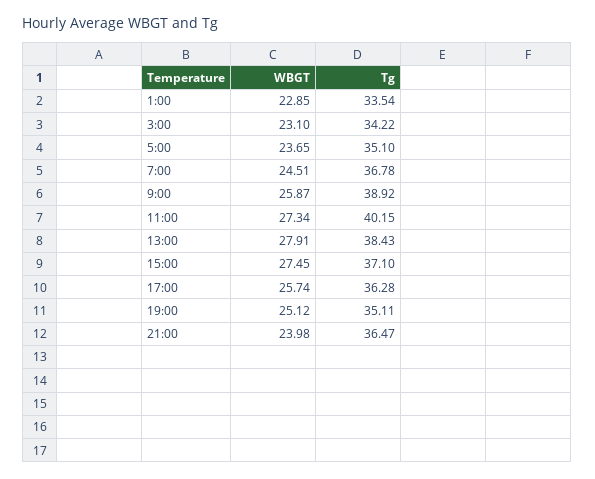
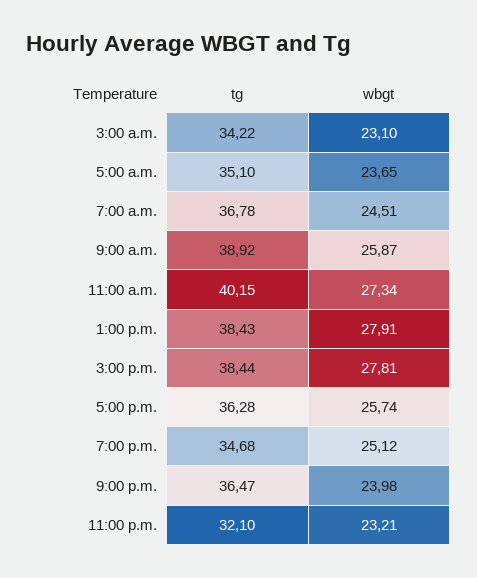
WBGT, 1:00: 22.85 -> none
Tg, 1:00: 33.54 -> none
WBGT, 15:00: 27.45 -> 27.81
Tg, 15:00: 37.1 -> 38.44
Tg, 19:00: 35.11 -> 34.68
Tg, 11:00 p.m.: none -> 32.1
WBGT, 11:00 p.m.: none -> 23.21

